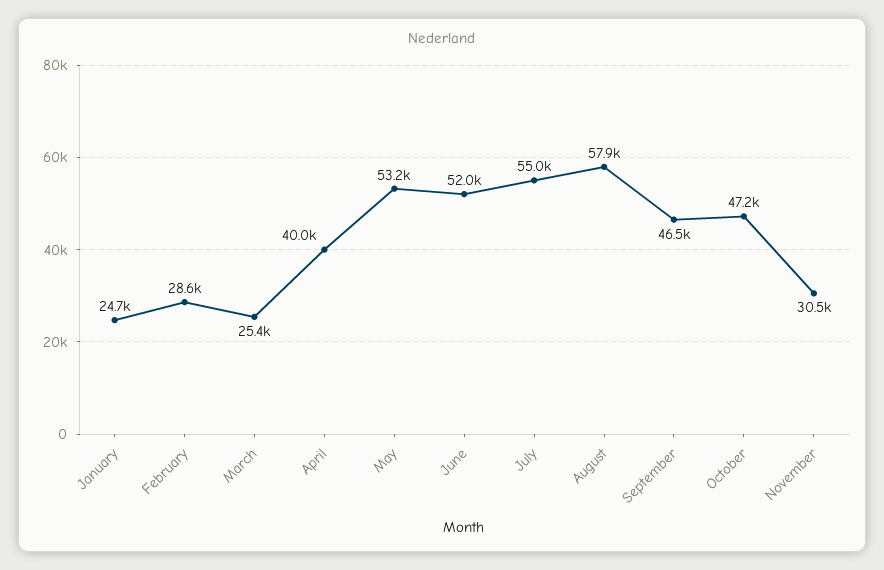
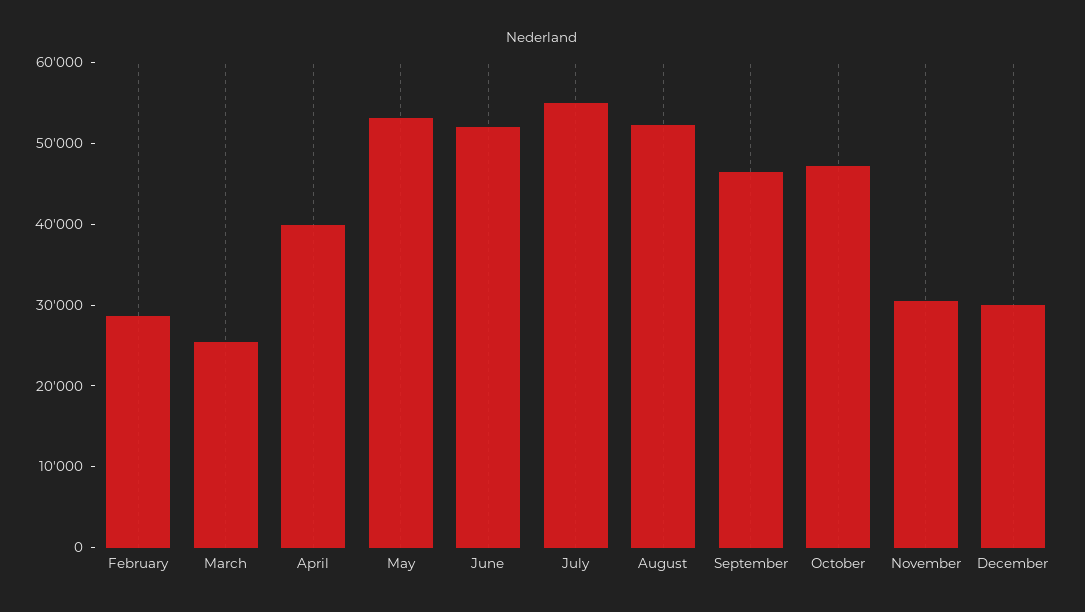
January: 24700 -> none
August: 57900 -> 52000
December: none -> 30000

